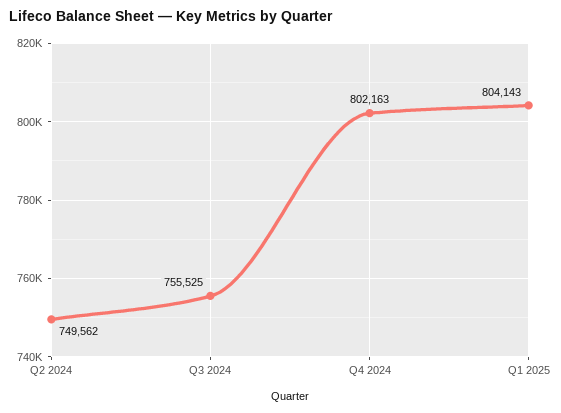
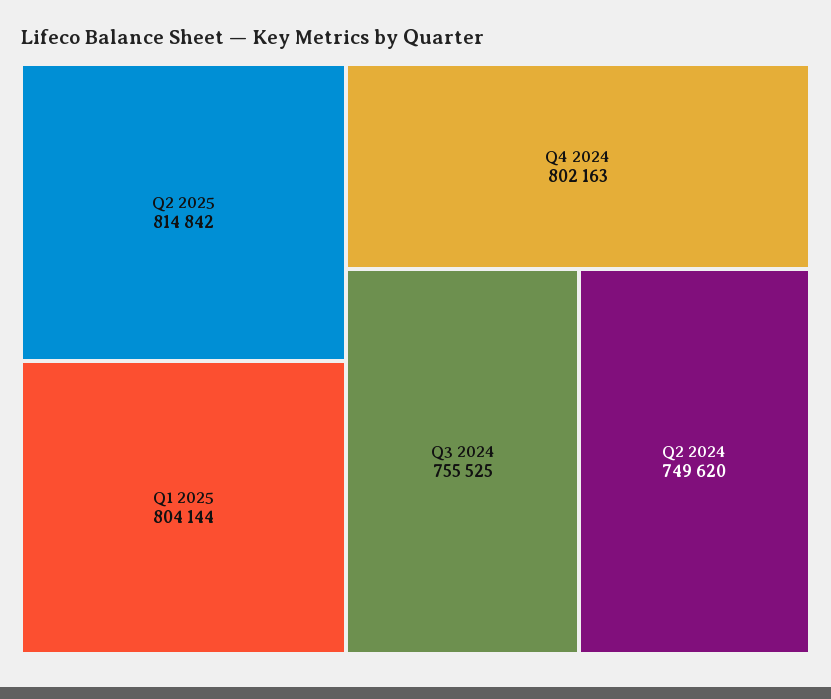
Q2 2024: 749562 -> 749620
Q1 2025: 804143 -> 804144
Q2 2025: none -> 814842

